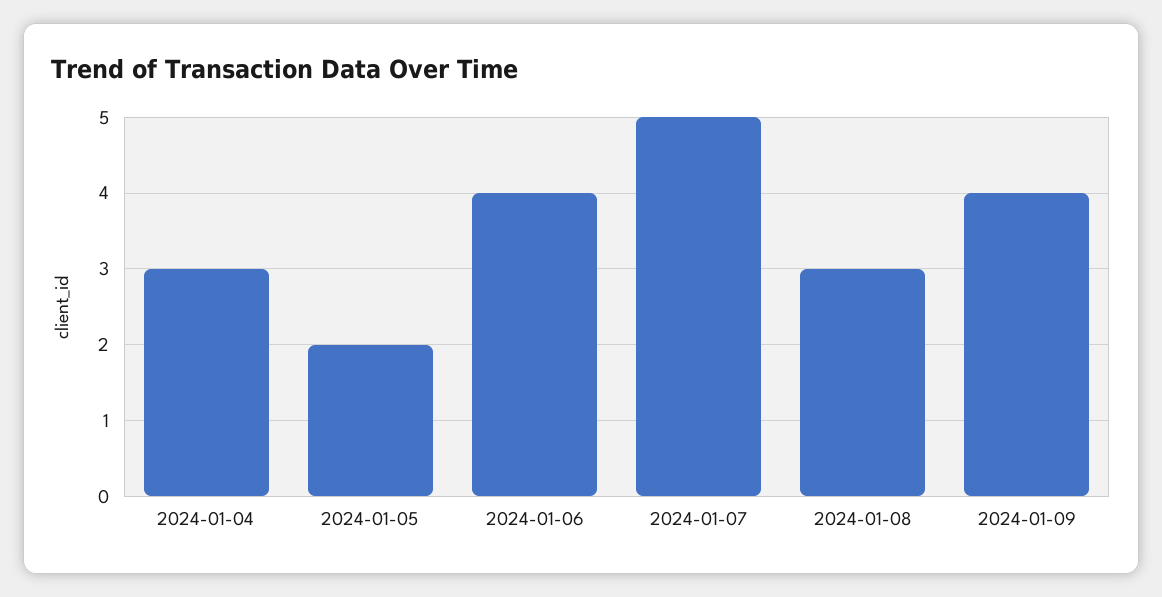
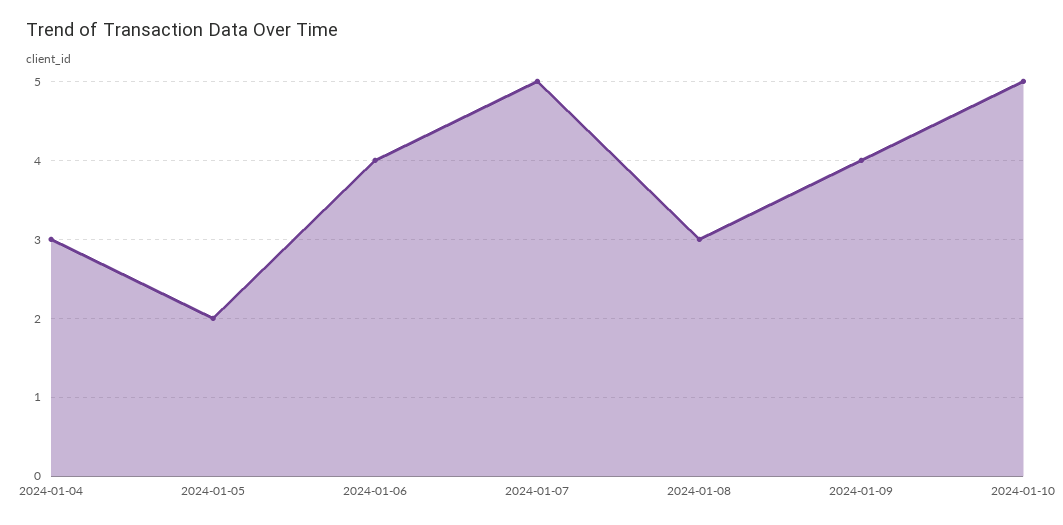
2024-01-10: none -> 5

